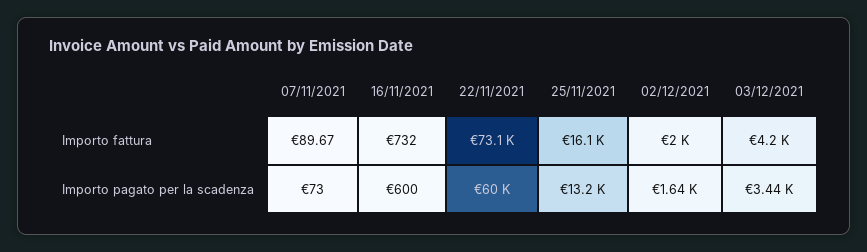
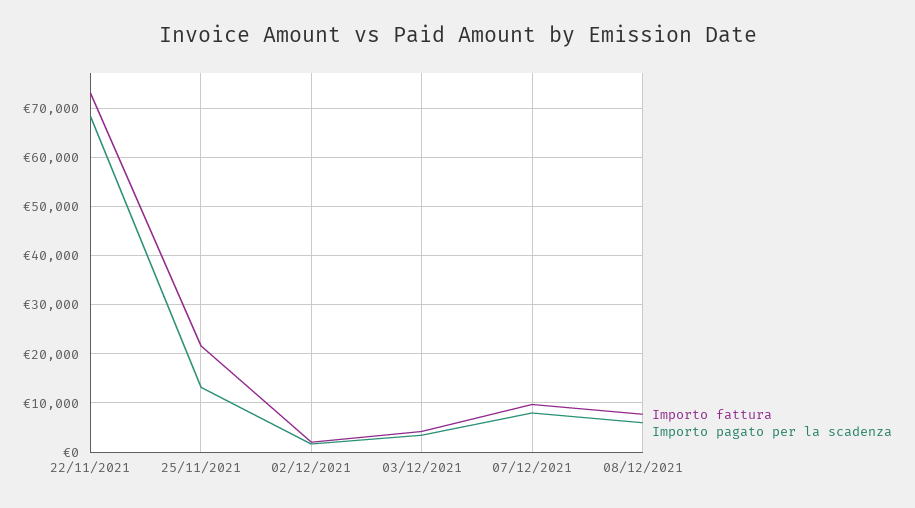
Importo fattura, 07/11/2021: 89.67 -> none
Importo fattura, 16/11/2021: 732 -> none
Importo fattura, 25/11/2021: 16100 -> 22000
Importo pagato per la scadenza, 07/11/2021: 73 -> none
Importo pagato per la scadenza, 16/11/2021: 600 -> none
Importo pagato per la scadenza, 22/11/2021: 60000 -> 68000
Importo fattura, 07/12/2021: none -> 10000
Importo pagato per la scadenza, 07/12/2021: none -> 8000
Importo fattura, 08/12/2021: none -> 8000
Importo pagato per la scadenza, 08/12/2021: none -> 6000

